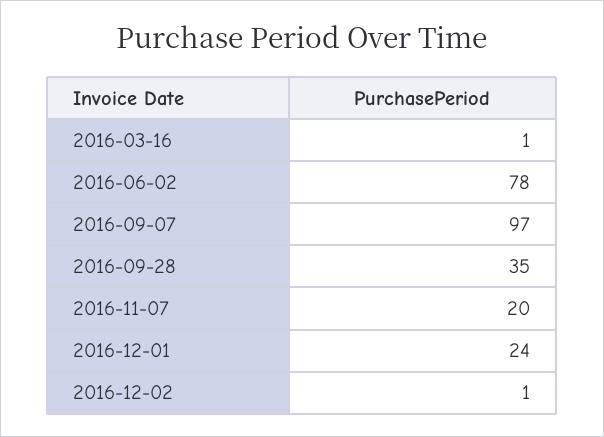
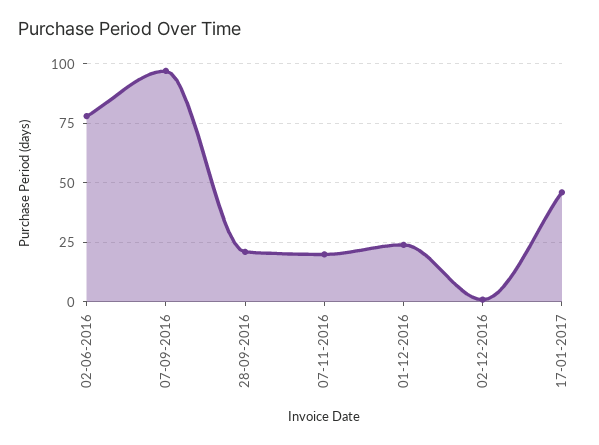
2016-03-16: 1 -> none
2016-09-28: 35 -> 20
17-01-2017: none -> 45

